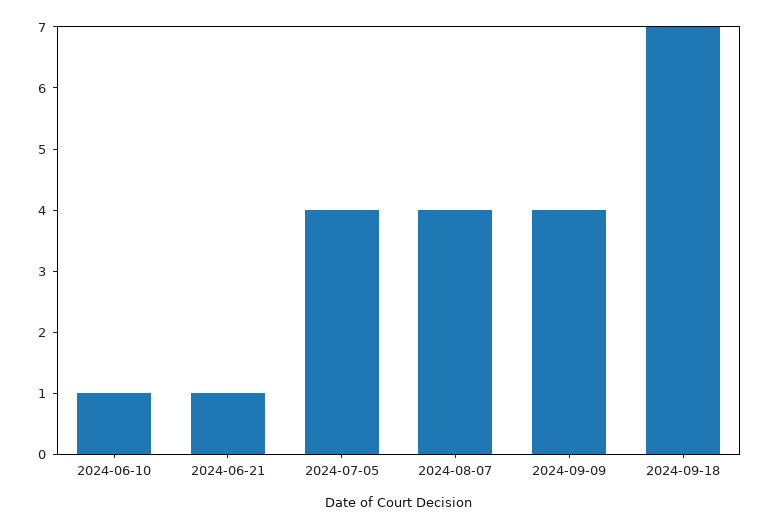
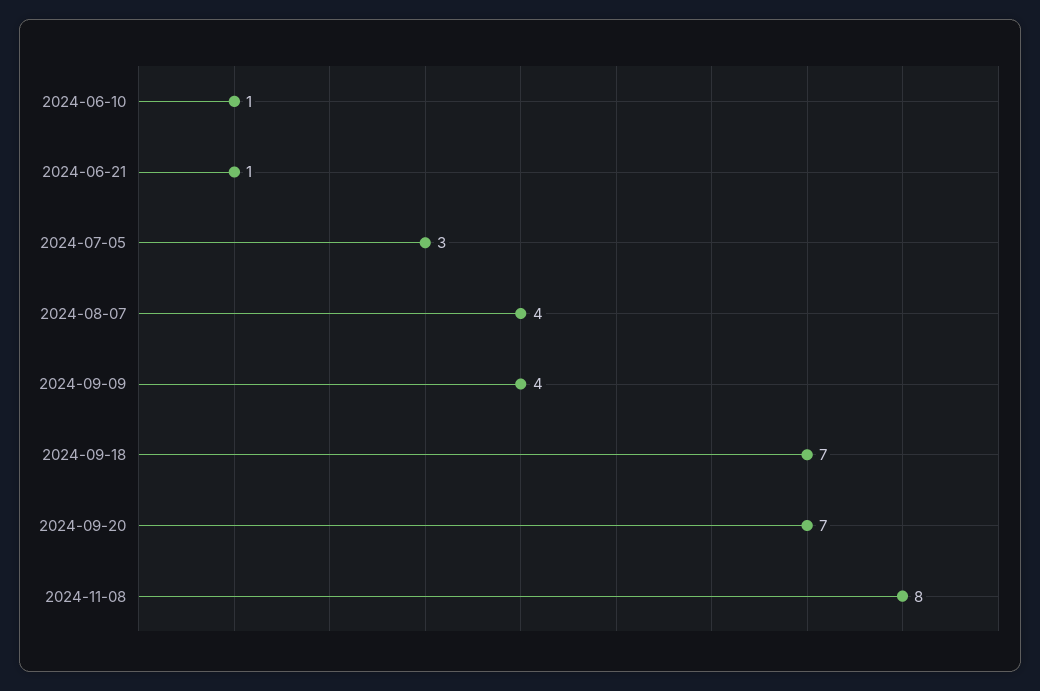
2024-07-05: 4 -> 3
2024-09-20: none -> 7
2024-11-08: none -> 8

